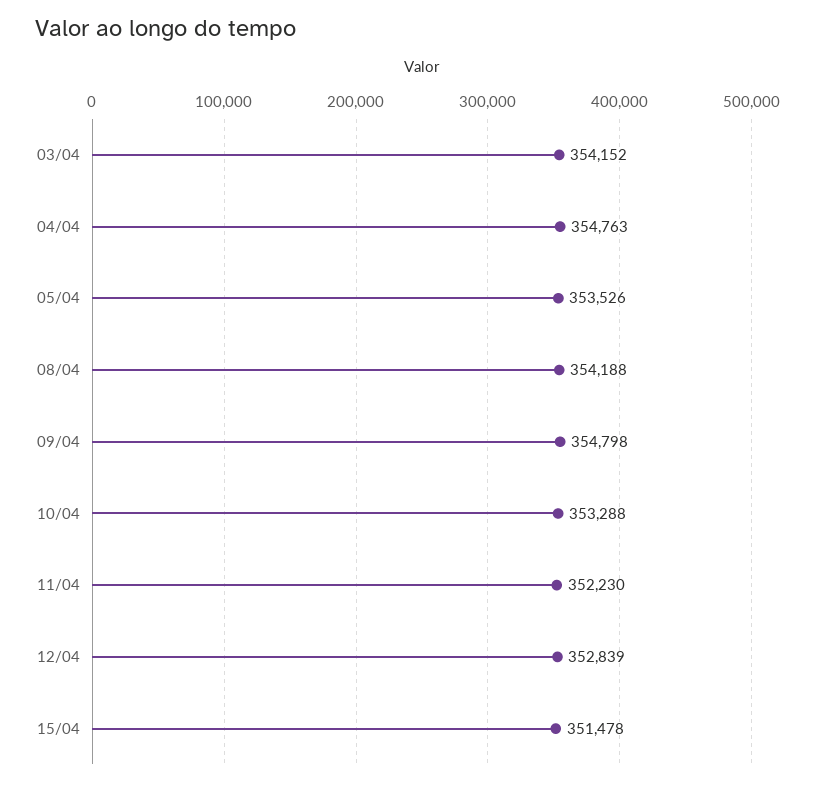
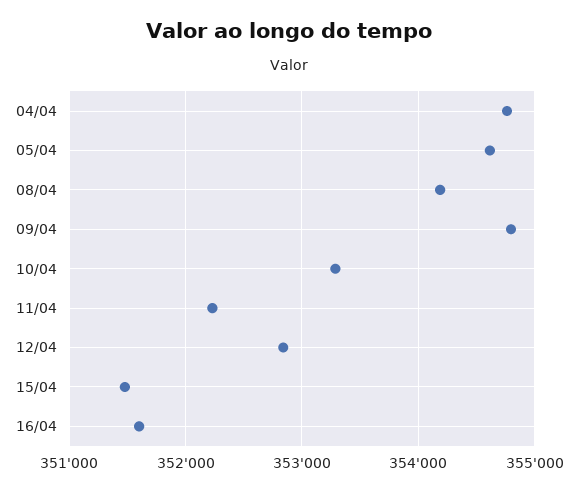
03/04: 354152 -> none
05/04: 353526 -> 354600
16/04: none -> 351600

